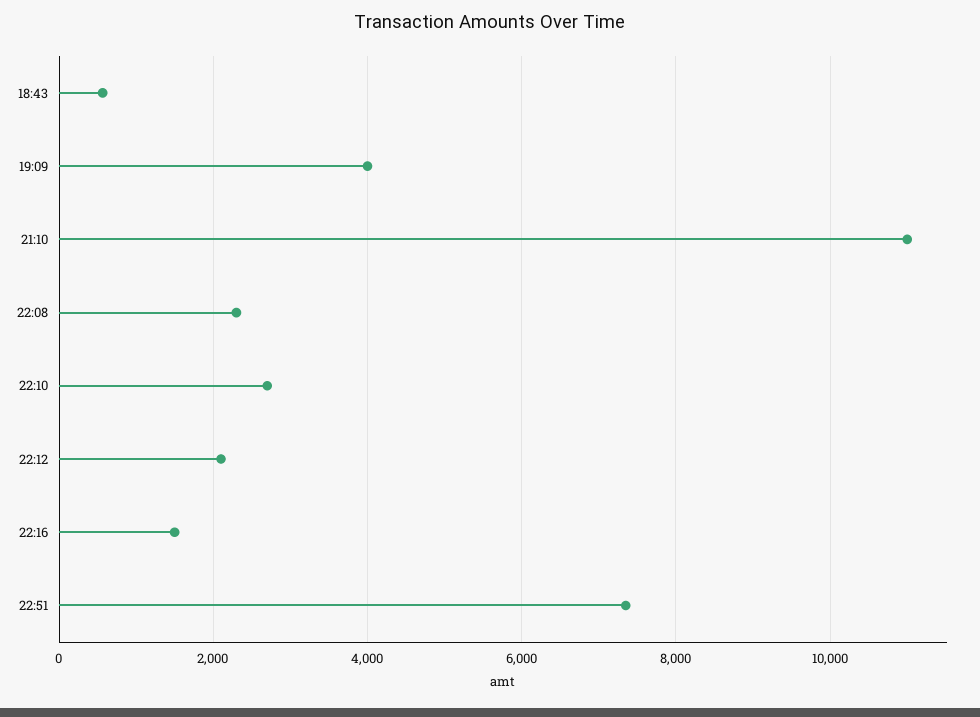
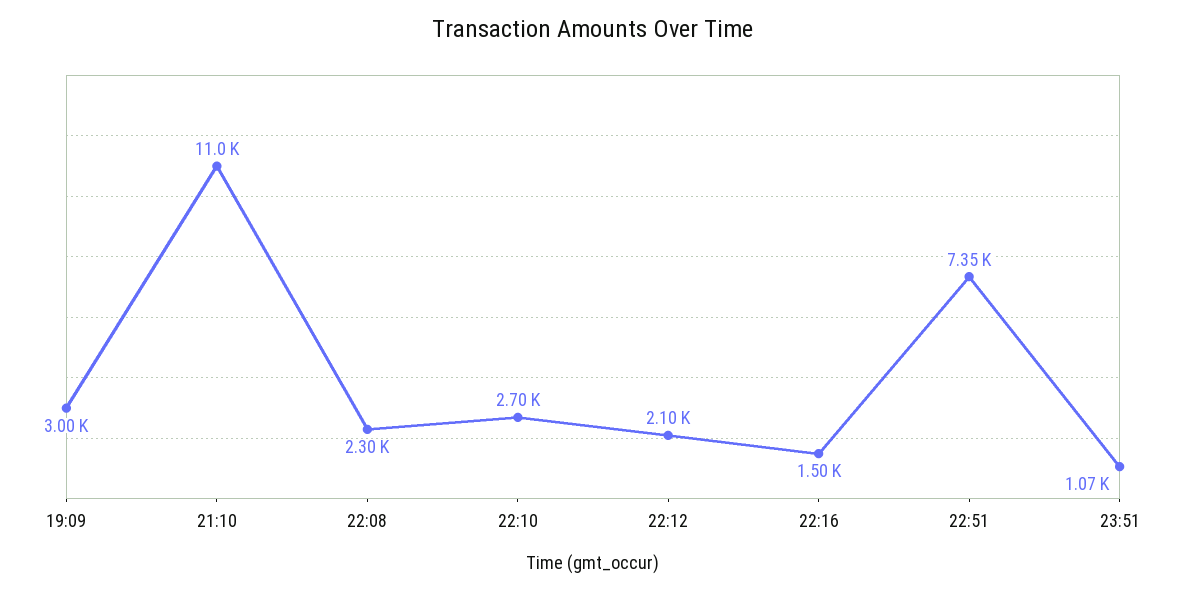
18:43: 600 -> none
19:09: 4000 -> 3000
23:51: none -> 1070

